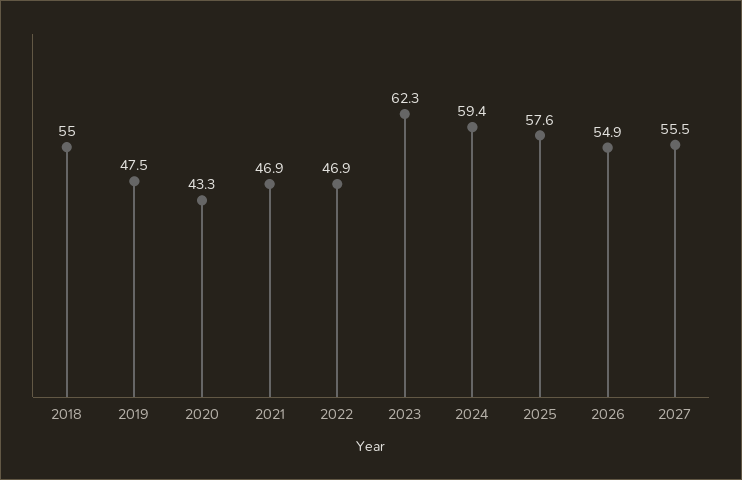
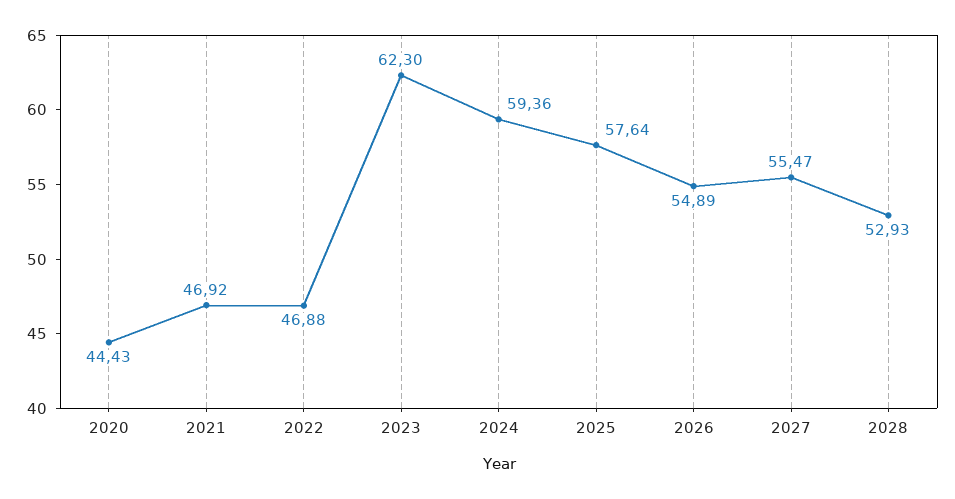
2018: 55 -> none
2019: 47.5 -> none
2020: 43.3 -> 44.43
2028: none -> 52.93

